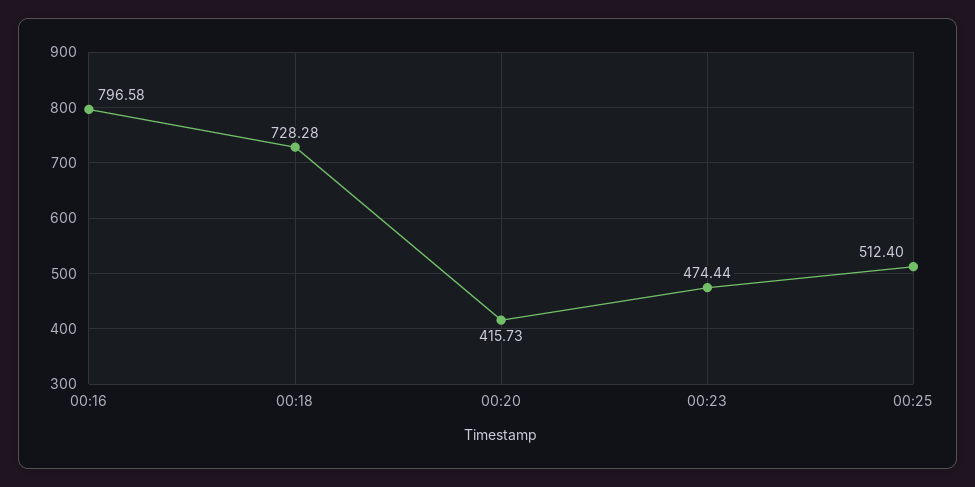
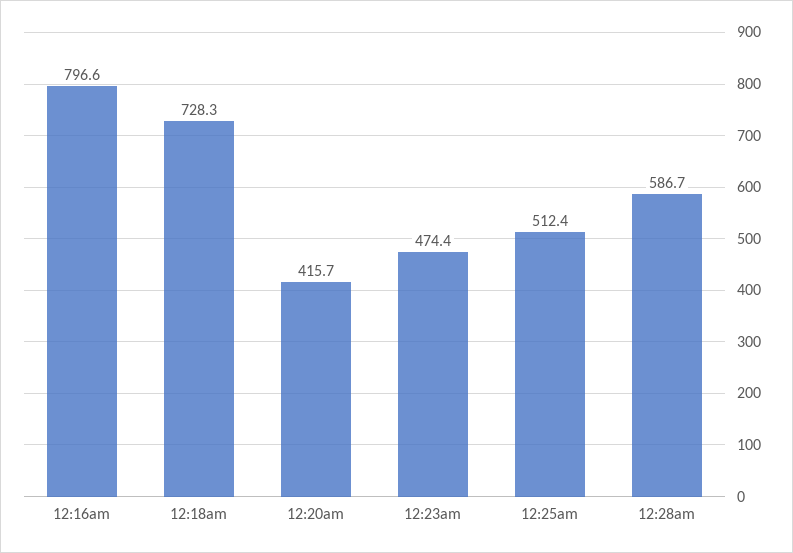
12:28am: none -> 586.7

